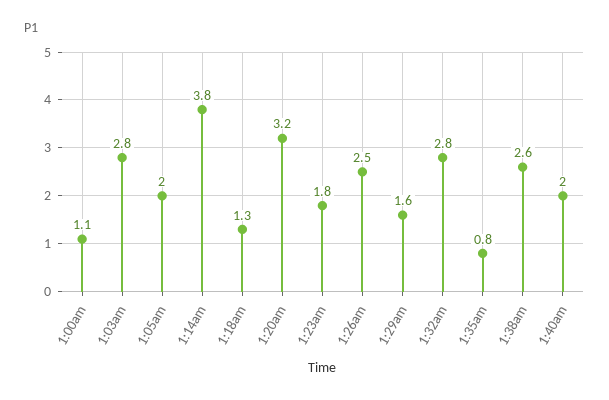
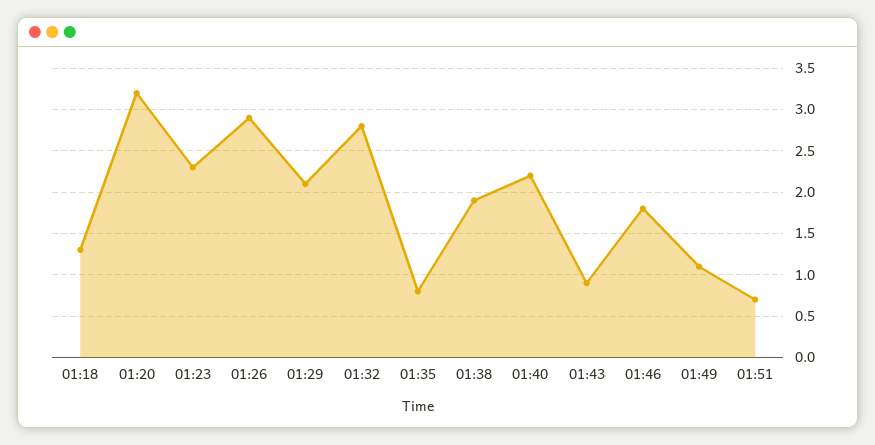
1:00am: 1.1 -> none
1:03am: 2.8 -> none
1:05am: 2 -> none
1:14am: 3.8 -> none
1:23am: 1.8 -> 2.3
1:26am: 2.5 -> 2.9
1:29am: 1.6 -> 2.1
1:38am: 2.6 -> 1.9
1:40am: 2 -> 2.2
01:43: none -> 0.9
01:46: none -> 1.8
01:49: none -> 1.1
01:51: none -> 0.7

